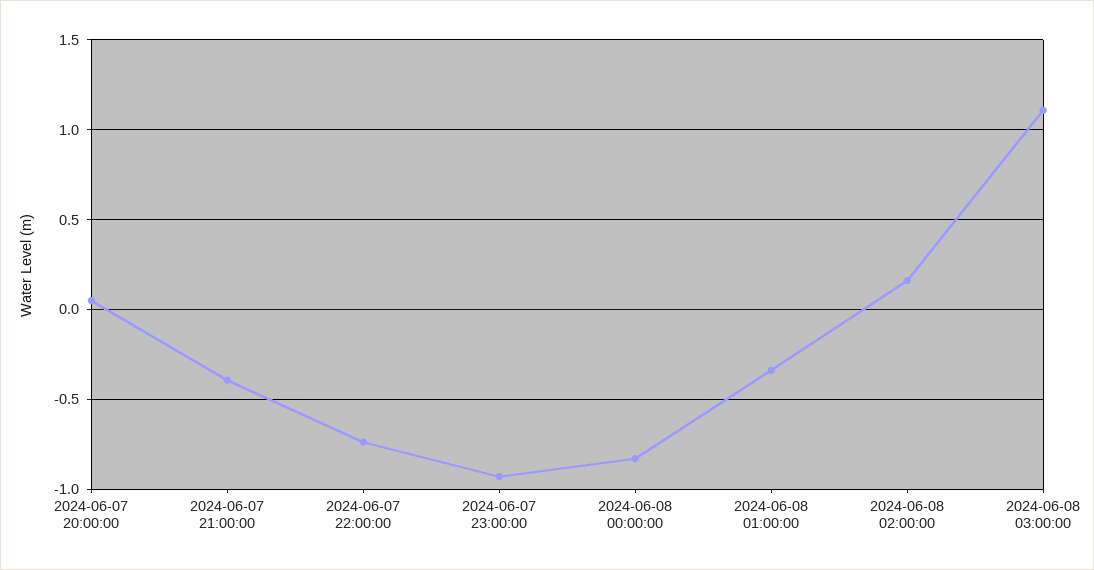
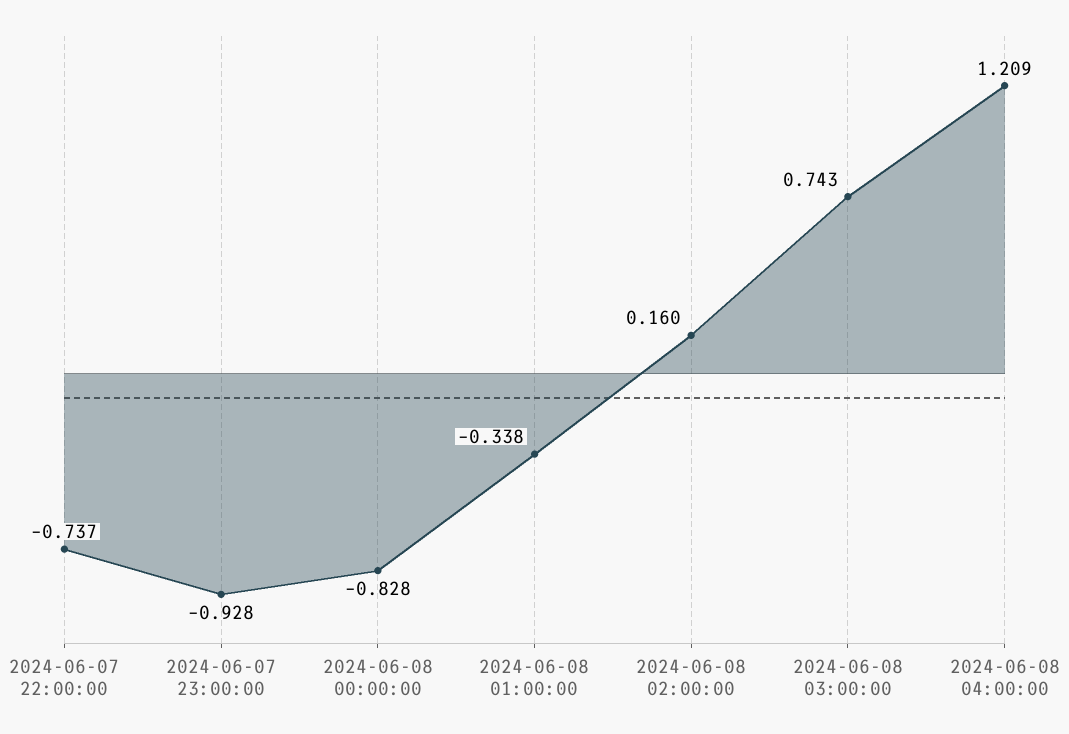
2024-06-07 20:00:00: 0.05 -> none
2024-06-07 21:00:00: -0.4 -> none
2024-06-08 03:00:00: 1.1 -> 0.743
2024-06-08 04:00:00: none -> 1.209

